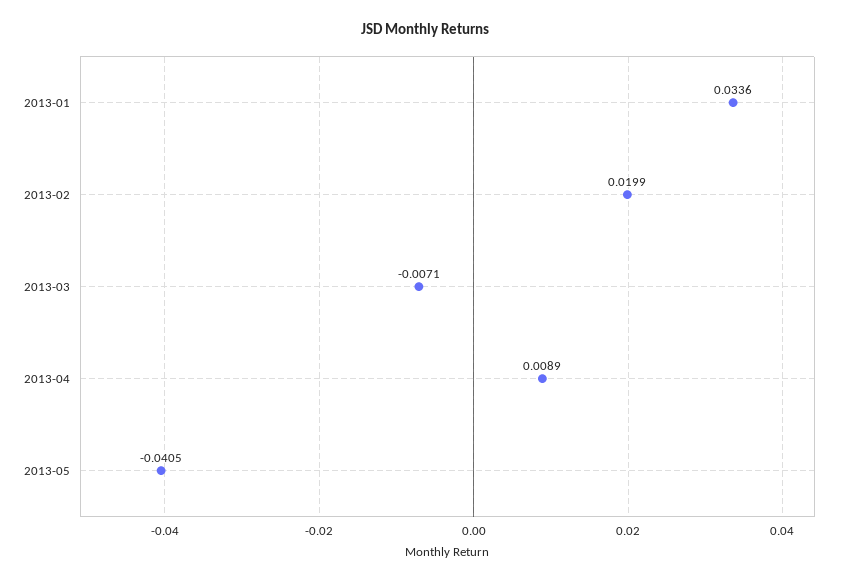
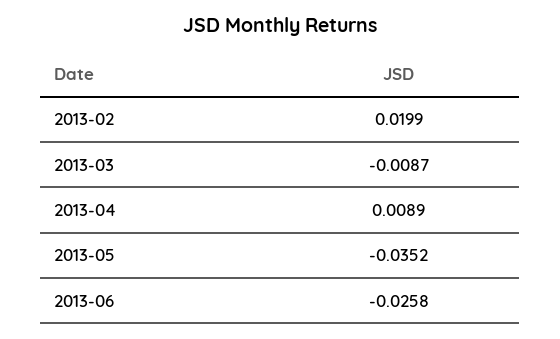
2013-01: 0.0336 -> none
2013-03: -0.0071 -> -0.0087
2013-05: -0.0405 -> -0.0352
2013-06: none -> -0.0258

